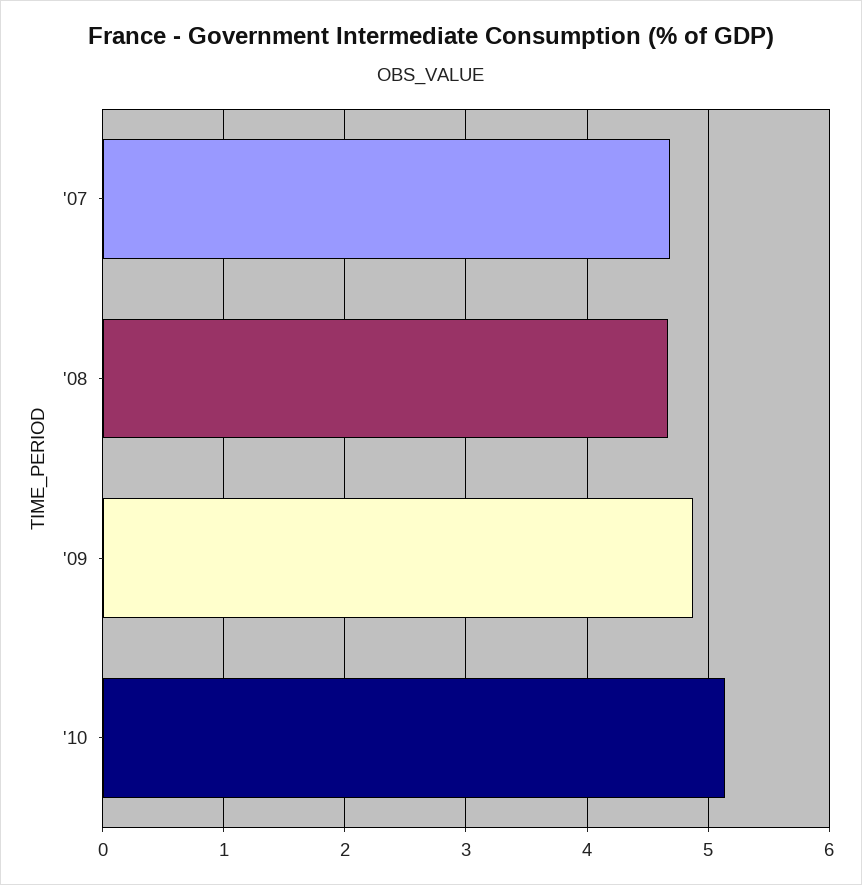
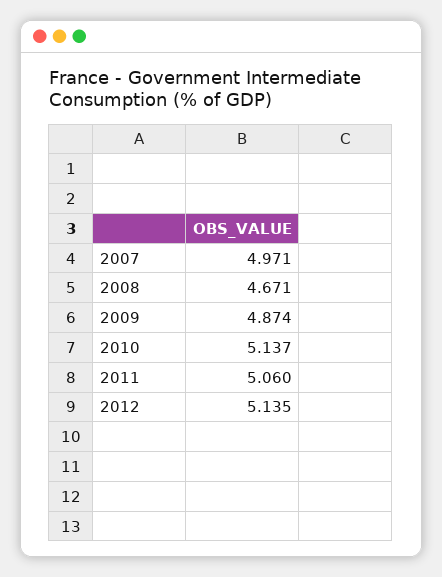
'07: 4.7 -> 4.971
2011: none -> 5.06
2012: none -> 5.135

